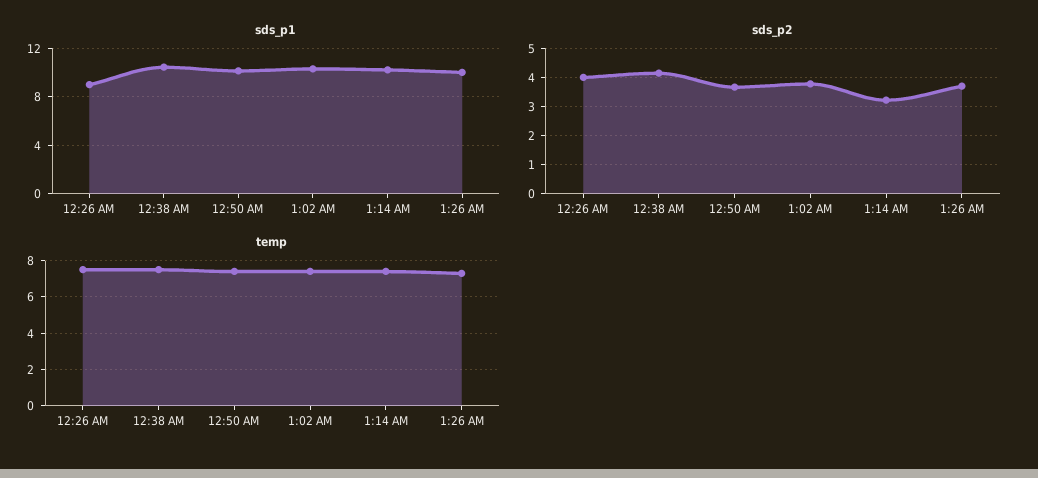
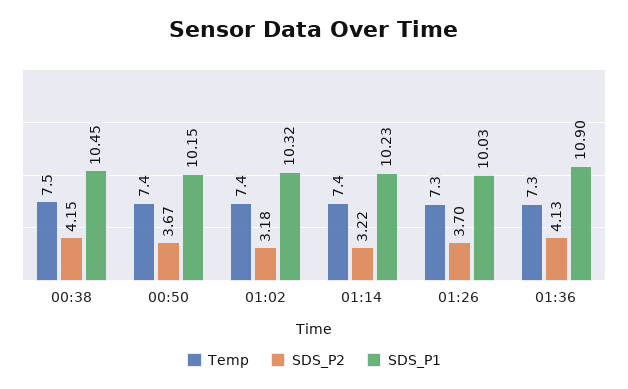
sds_p1, 12:26 AM: 9 -> none
sds_p2, 12:26 AM: 4 -> none
sds_p2, 1:02 AM: 3.75 -> 3.18
temp, 12:26 AM: 7.5 -> none
temp, 01:36: none -> 7.3
sds_p2, 01:36: none -> 4.13
sds_p1, 01:36: none -> 10.9

